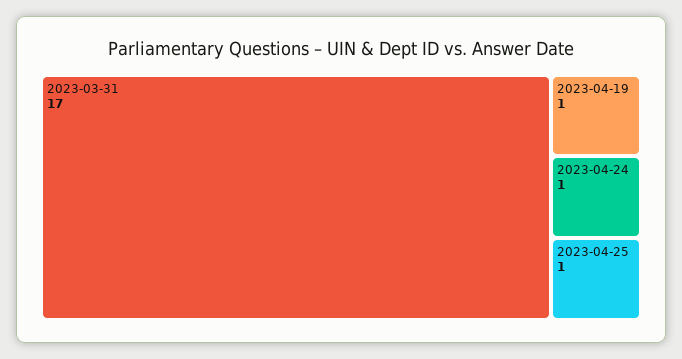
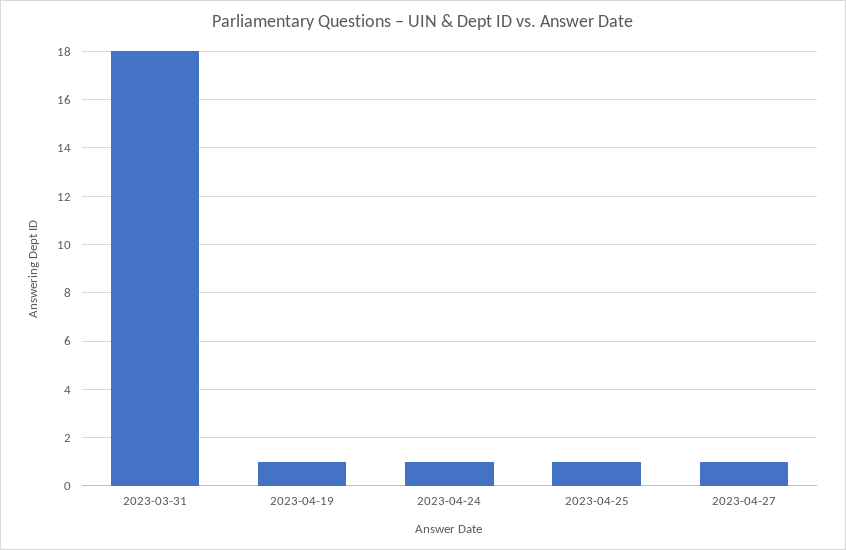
2023-03-31: 17 -> 18
2023-04-27: none -> 1

